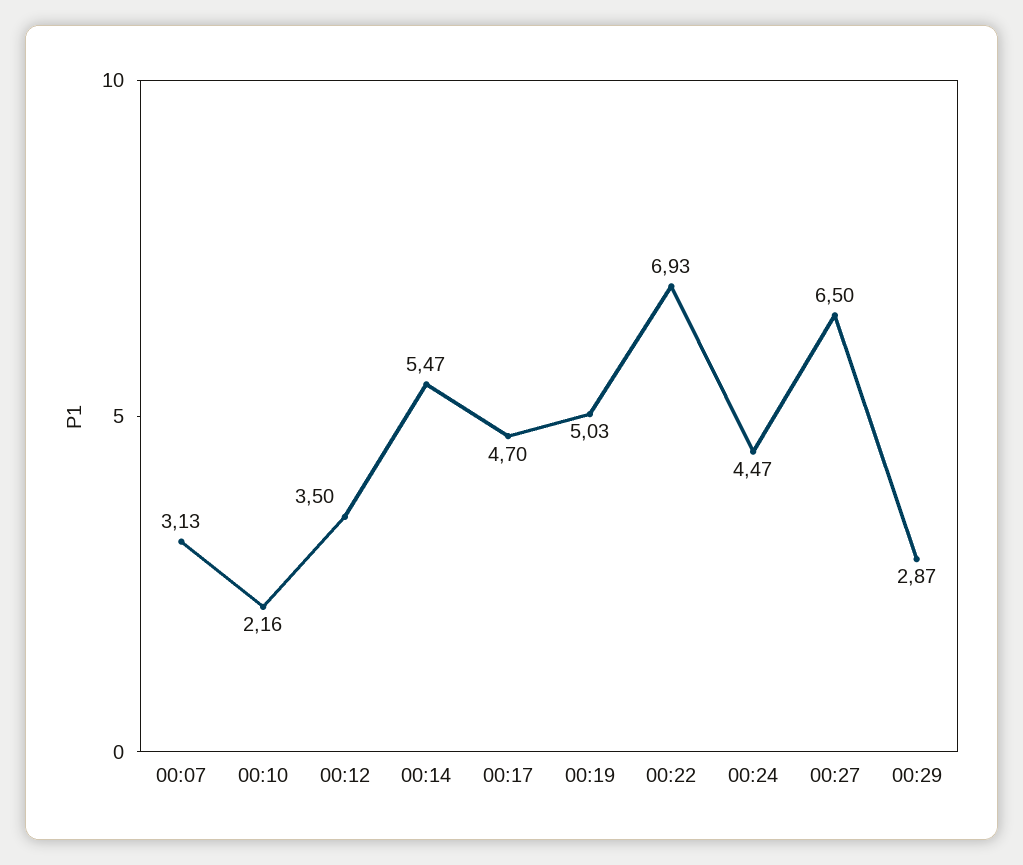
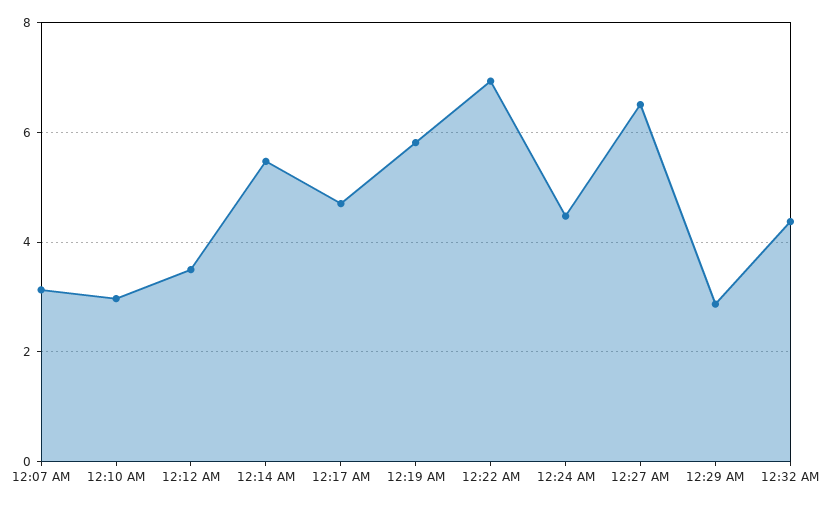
00:10: 2.16 -> 3
00:19: 5.03 -> 5.8
12:32 AM: none -> 4.4

